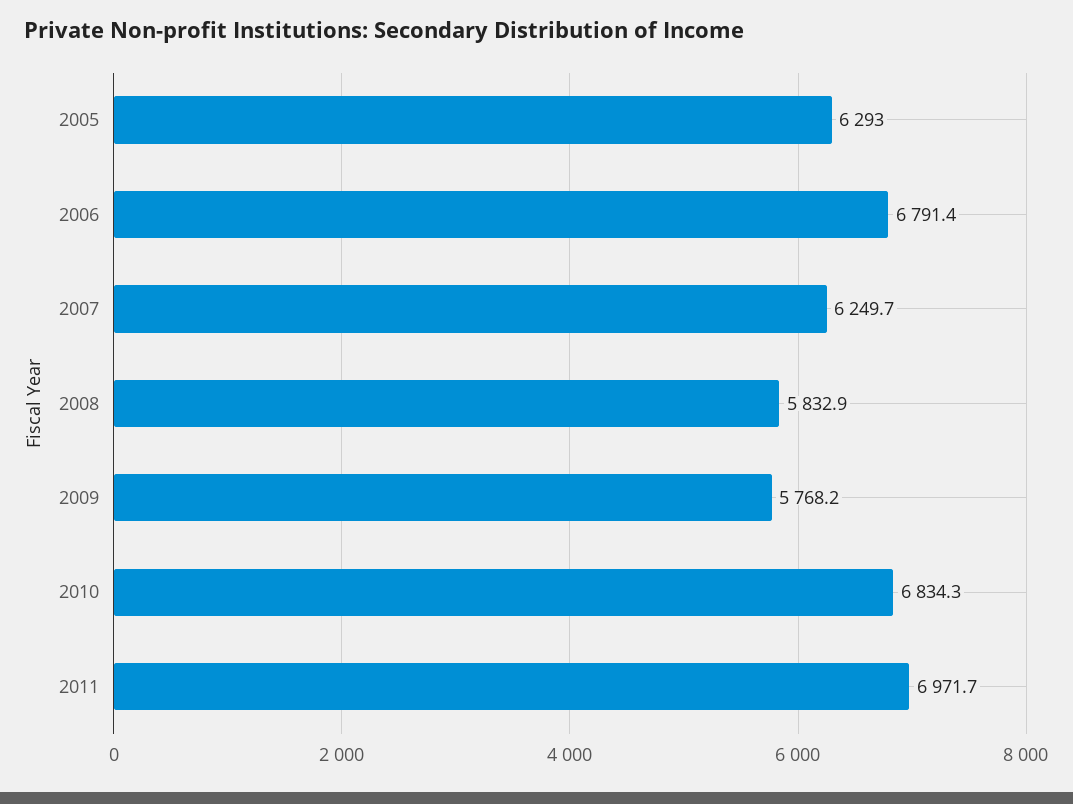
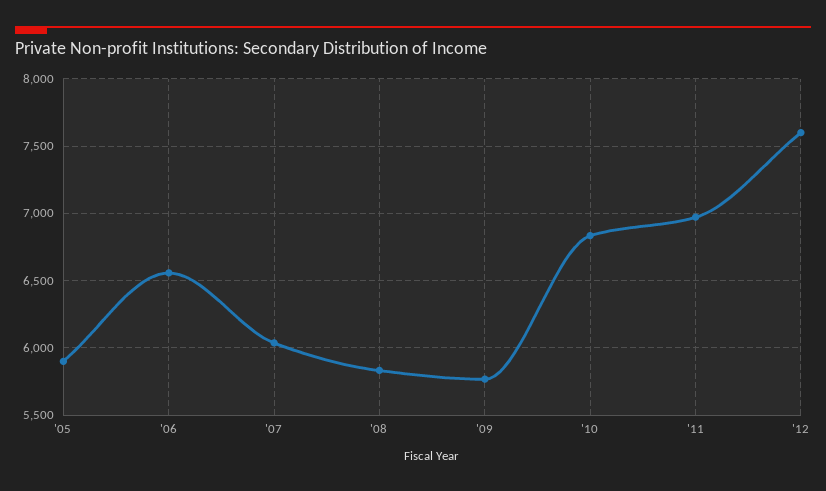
2005: 6293 -> 5900
2006: 6791.4 -> 6550
2007: 6249.7 -> 6050
'12: none -> 7600

